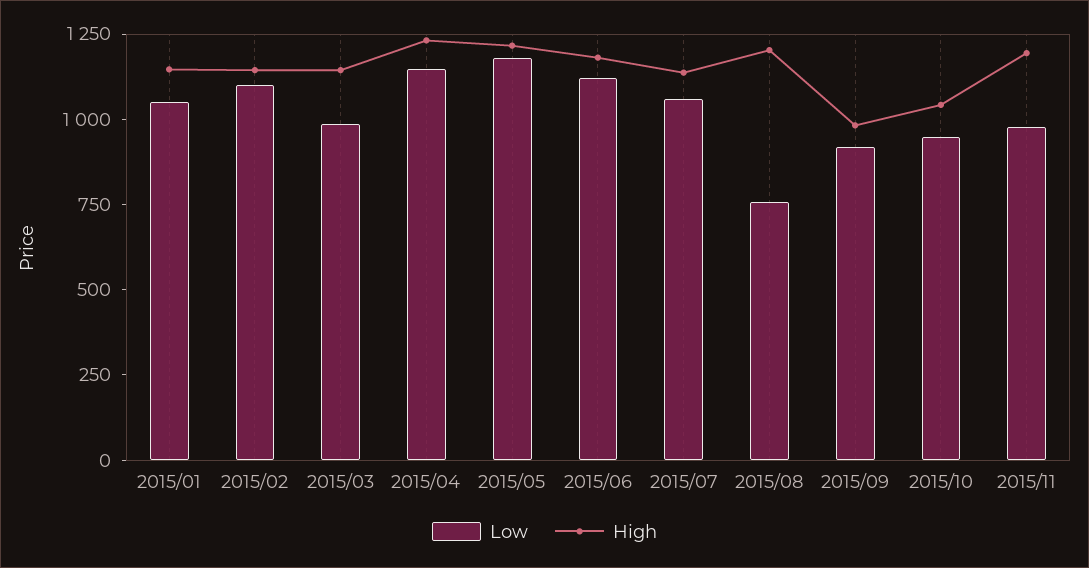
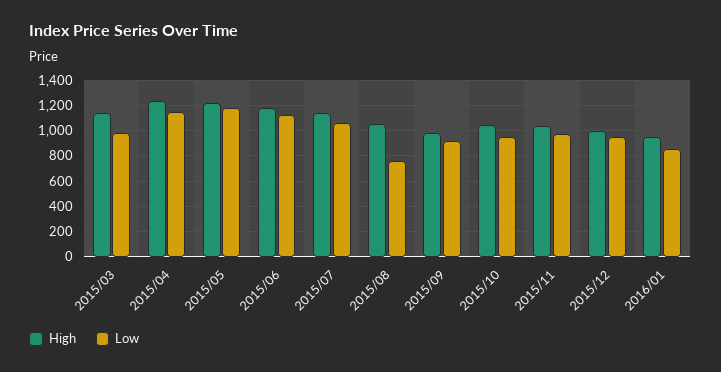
Low, 2015/01: 1050 -> none
High, 2015/01: 1150 -> none
Low, 2015/02: 1100 -> none
High, 2015/02: 1150 -> none
High, 2015/08: 1200 -> 1050
High, 2015/11: 1200 -> 1050
High, 2015/12: none -> 1000
Low, 2015/12: none -> 950
High, 2016/01: none -> 950
Low, 2016/01: none -> 850

